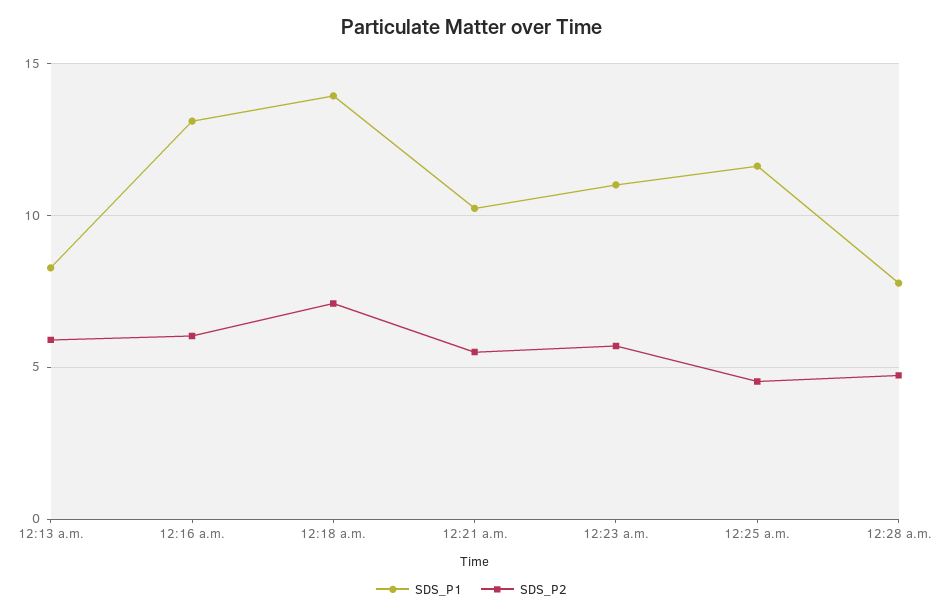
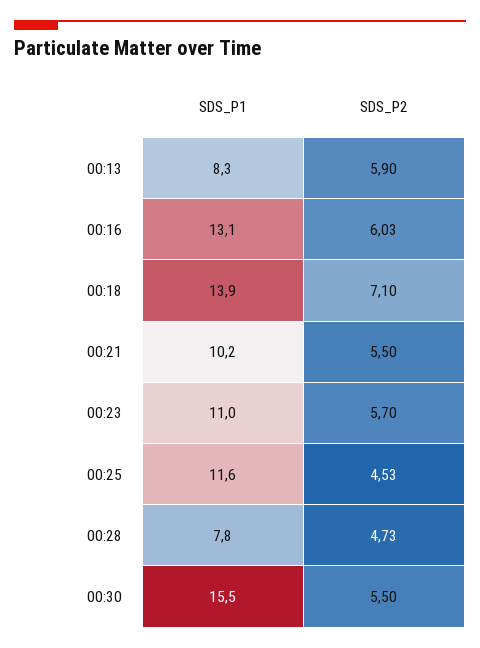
SDS_P1, 00:30: none -> 15.5
SDS_P2, 00:30: none -> 5.5

